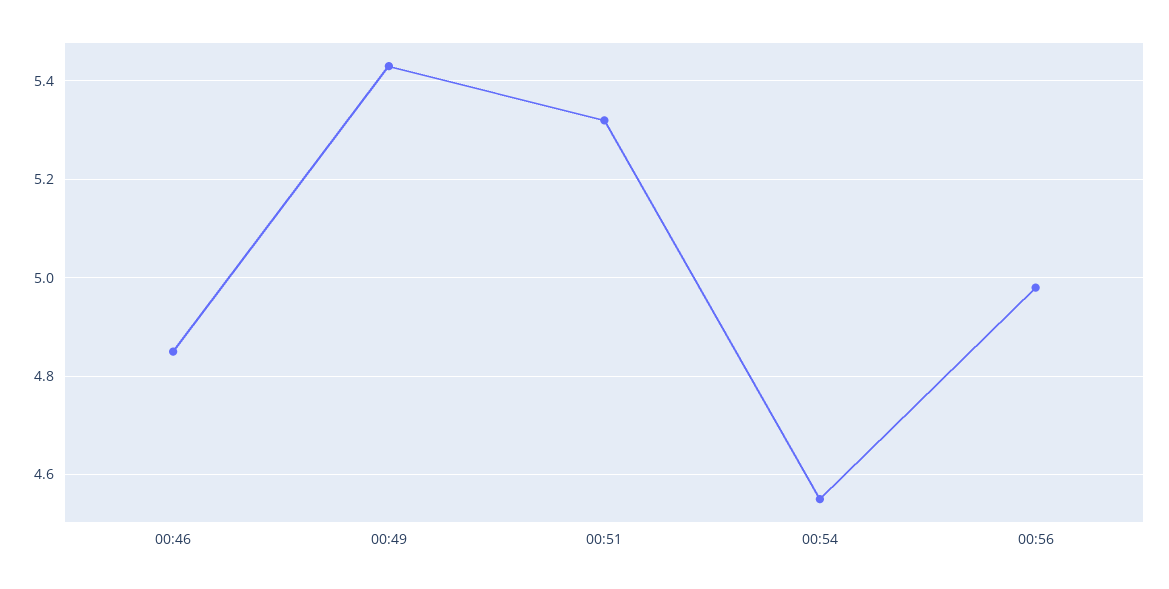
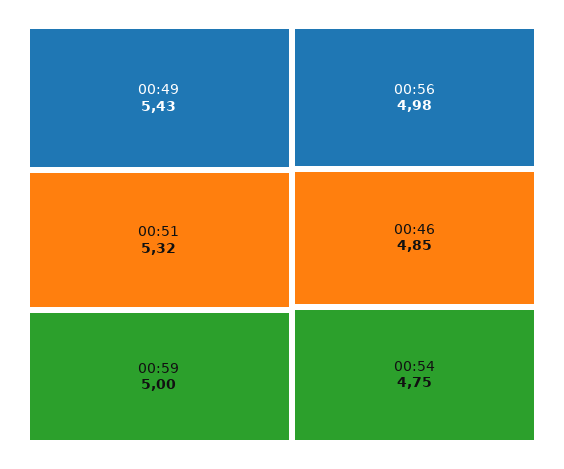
00:54: 4.55 -> 4.75
00:59: none -> 5

